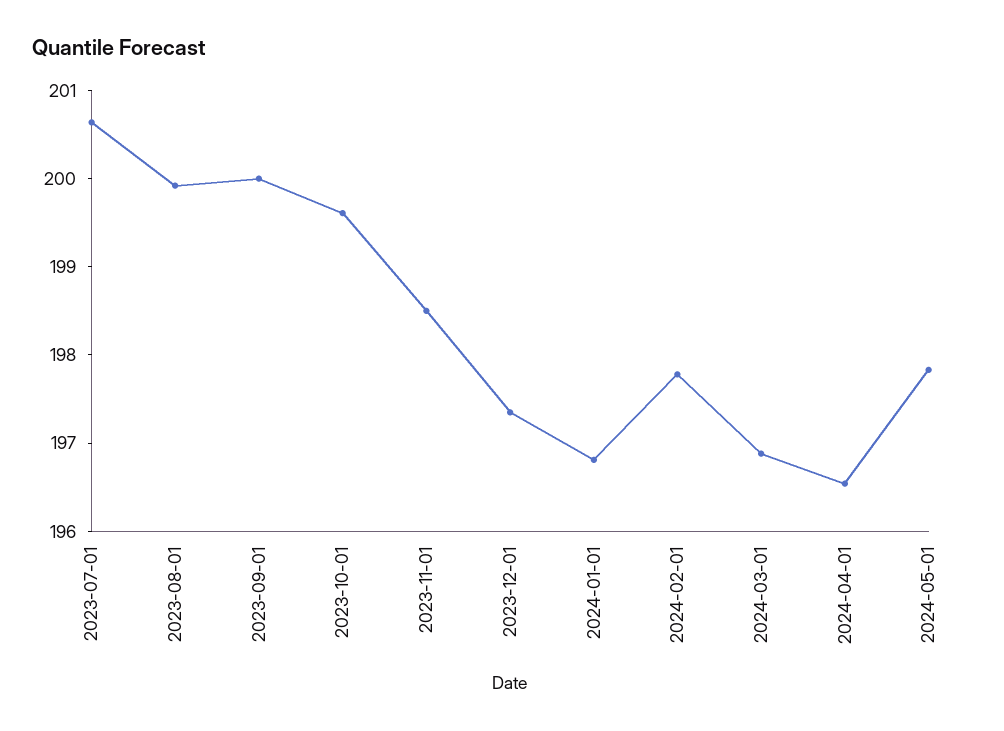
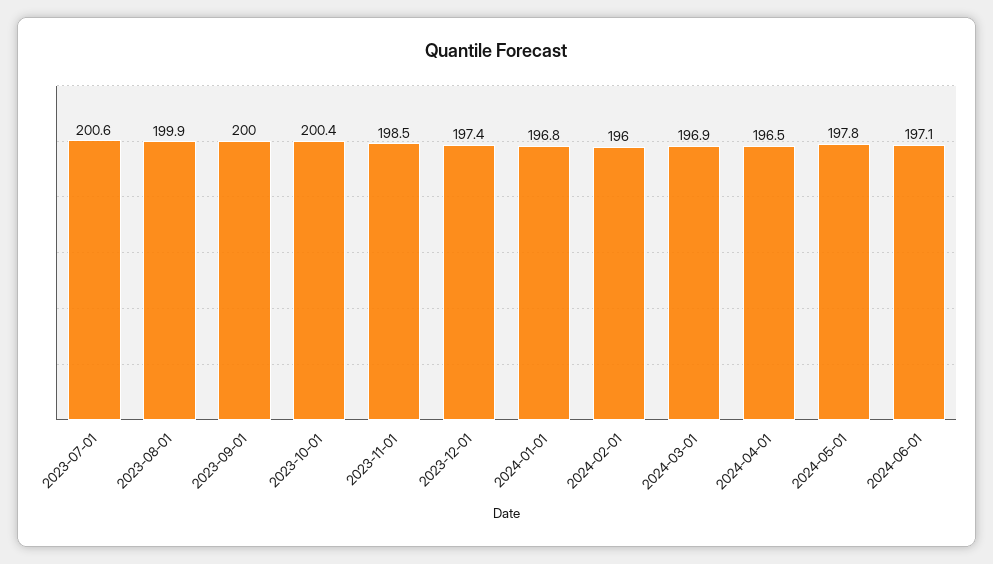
2023-10-01: 199.6 -> 200.4
2024-02-01: 197.8 -> 196
2024-06-01: none -> 197.1

